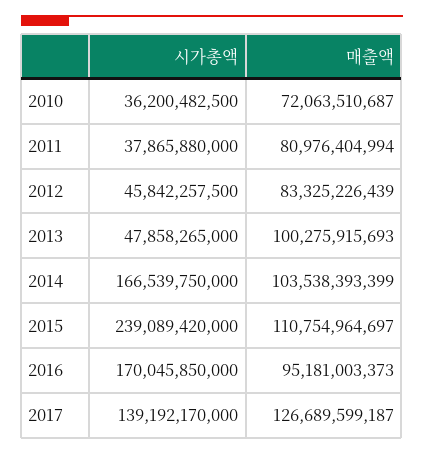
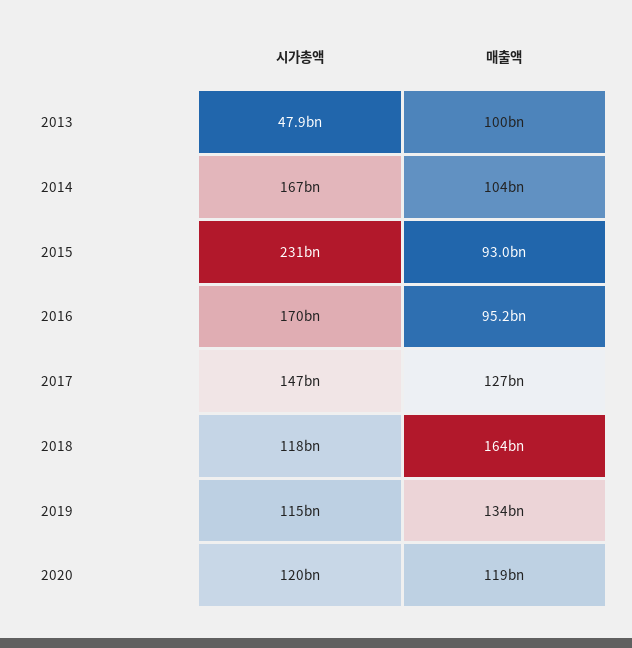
시가총액, 2010: 36200482500 -> none
매출액, 2010: 72063510687 -> none
시가총액, 2011: 37865880000 -> none
매출액, 2011: 80976404994 -> none
시가총액, 2012: 45842257500 -> none
매출액, 2012: 83325226439 -> none
시가총액, 2015: 239089420000 -> 231000000000
매출액, 2015: 110754964697 -> 93000000000
시가총액, 2017: 139192170000 -> 147000000000
시가총액, 2018: none -> 118000000000
매출액, 2018: none -> 164000000000
시가총액, 2019: none -> 115000000000
매출액, 2019: none -> 134000000000
시가총액, 2020: none -> 120000000000
매출액, 2020: none -> 119000000000

